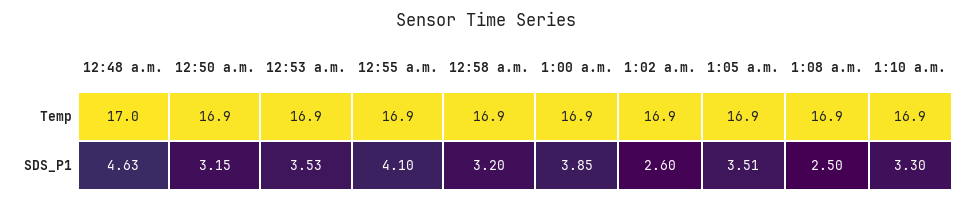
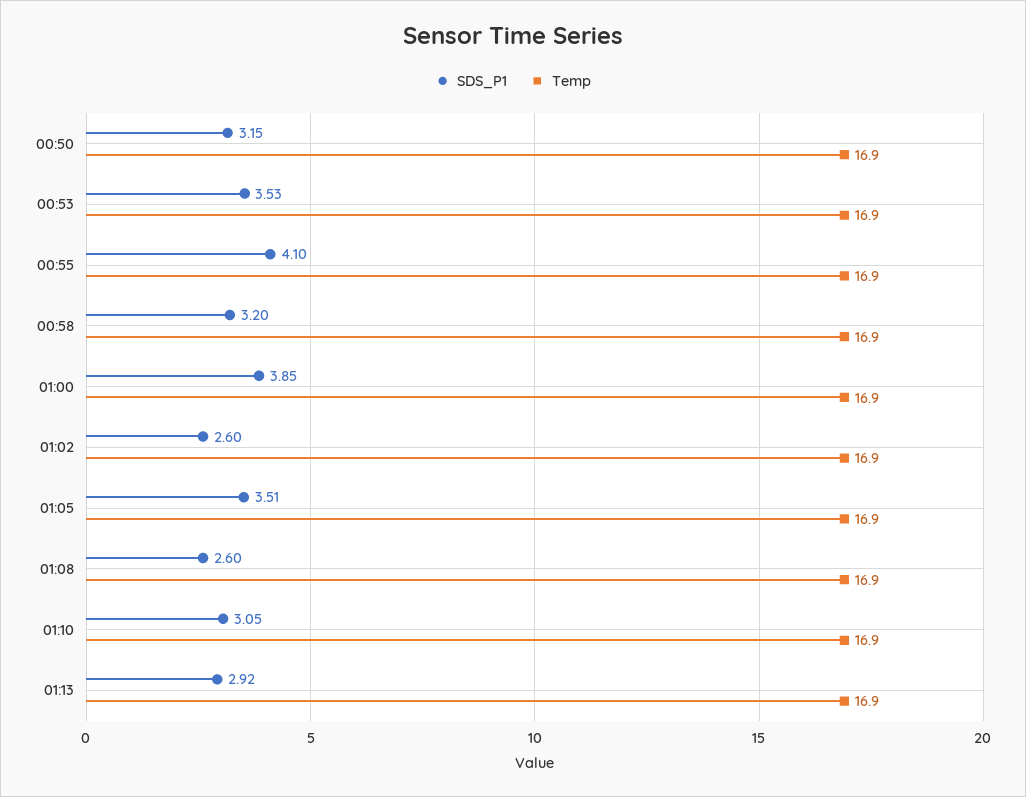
Temp, 12:48 a.m.: 17 -> none
SDS_P1, 12:48 a.m.: 4.63 -> none
SDS_P1, 1:08 a.m.: 2.5 -> 2.6
SDS_P1, 1:10 a.m.: 3.3 -> 3.05
SDS_P1, 01:13: none -> 2.92
Temp, 01:13: none -> 16.9

